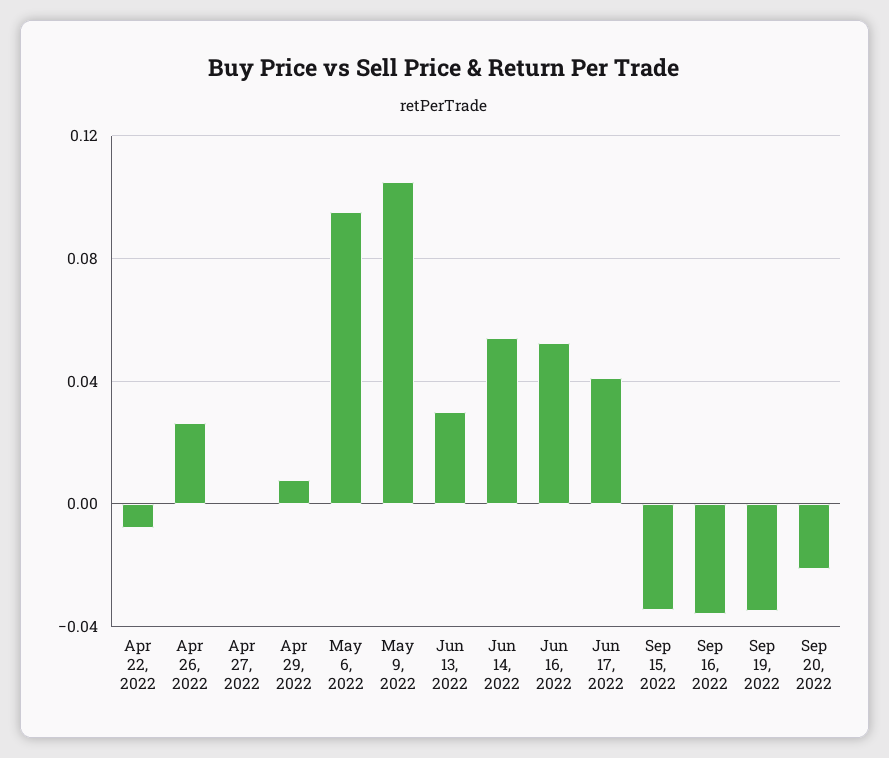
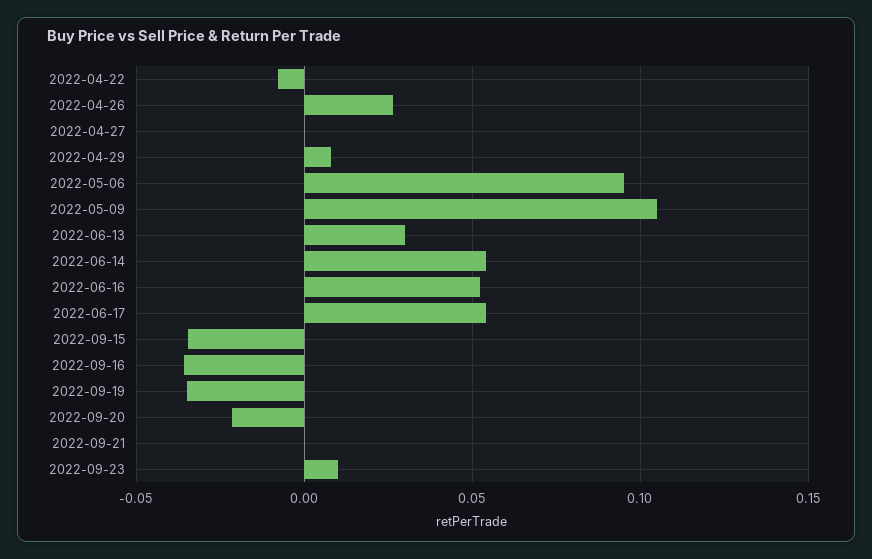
Jun 17, 2022: 0.04 -> 0.055
2022-09-21: none -> 0
2022-09-23: none -> 0.01

